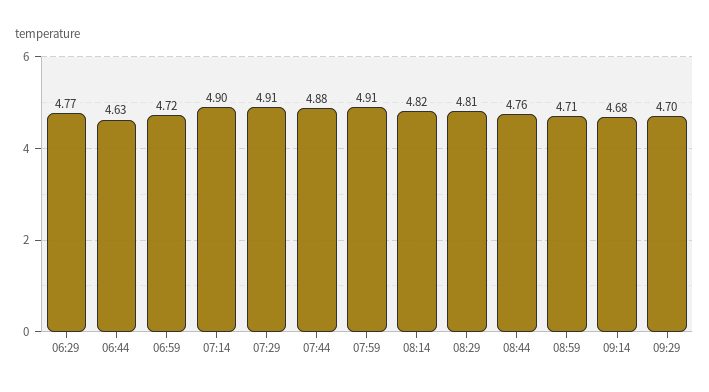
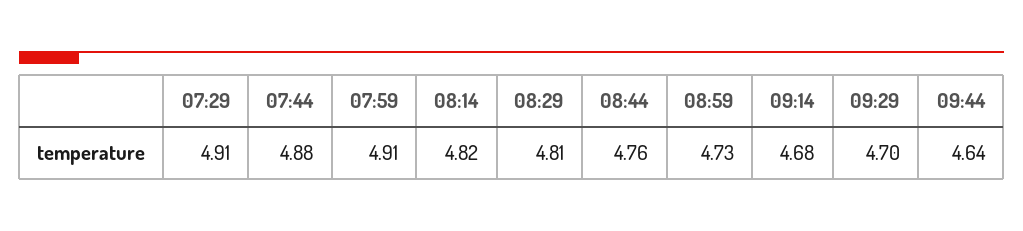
06:29: 4.77 -> none
06:44: 4.63 -> none
06:59: 4.72 -> none
07:14: 4.9 -> none
08:59: 4.71 -> 4.73
09:44: none -> 4.64

